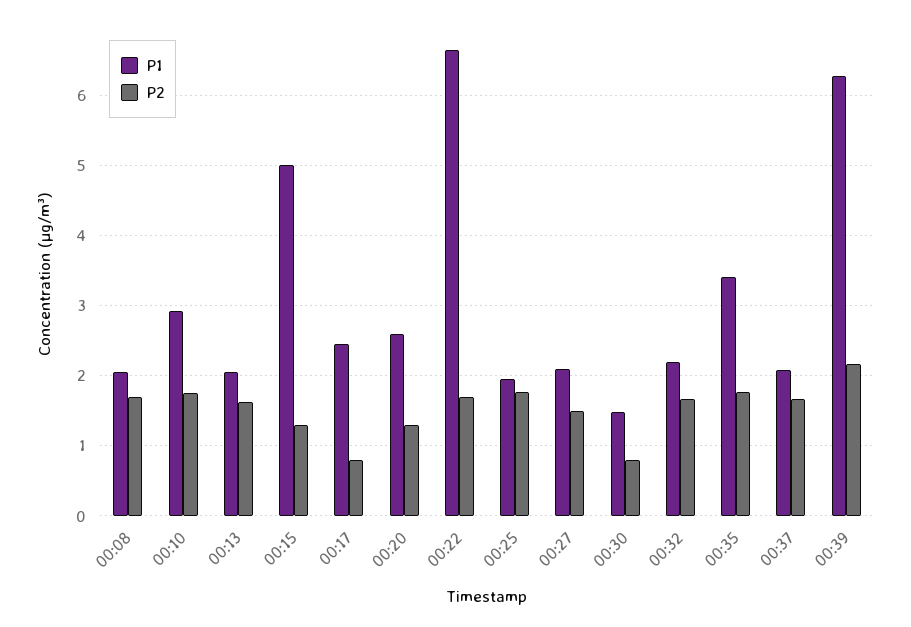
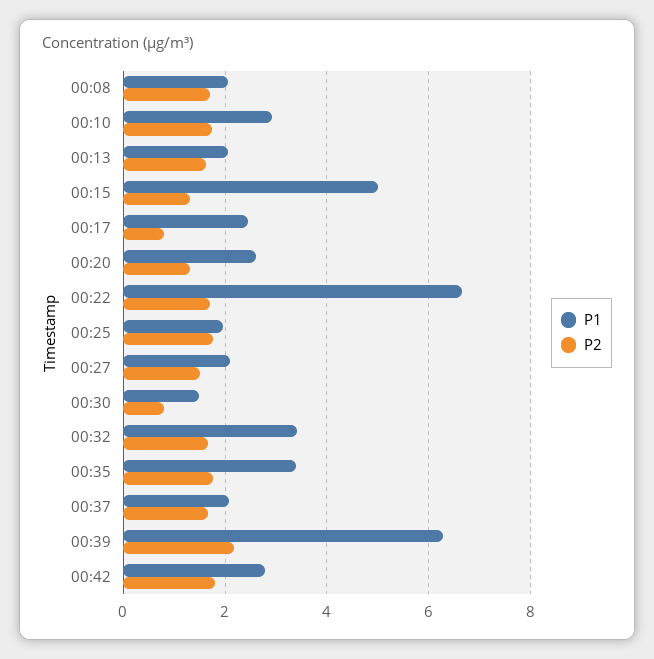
P1, 00:32: 2.2 -> 3.4
P1, 00:42: none -> 2.8
P2, 00:42: none -> 1.8

